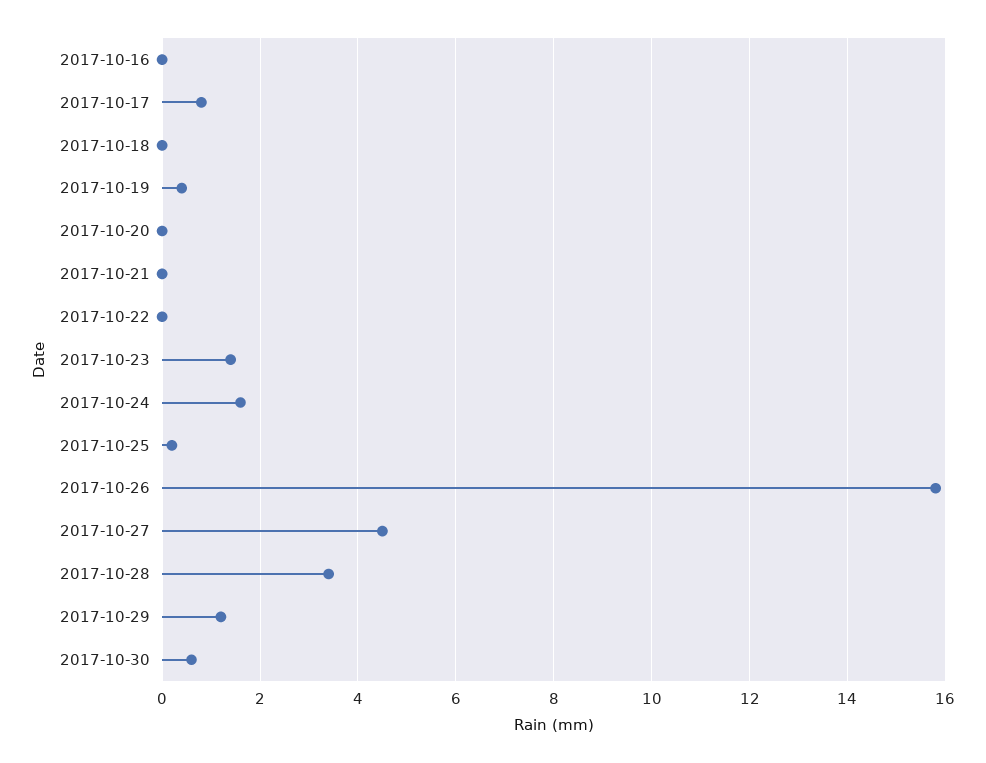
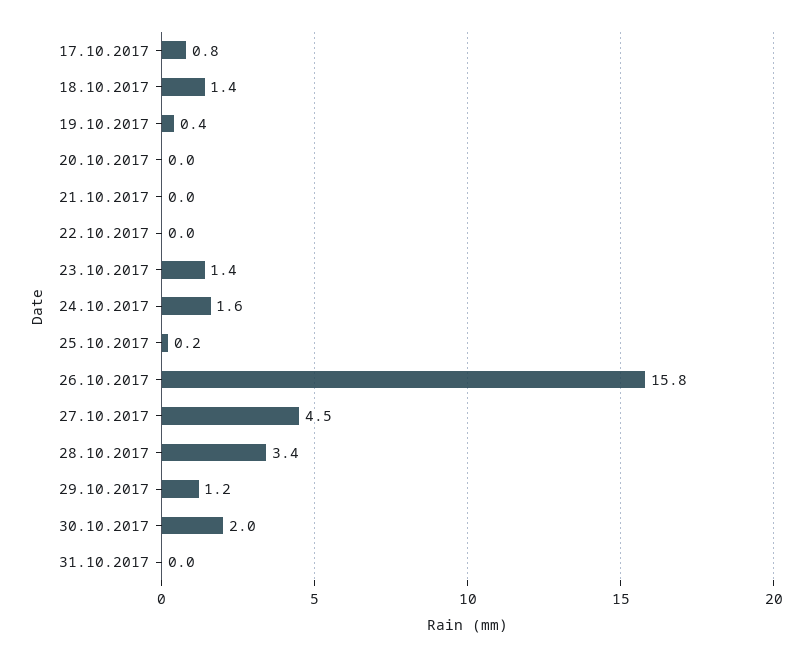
2017-10-16: 0 -> none
2017-10-18: 0 -> 1.4
2017-10-30: 0.5 -> 2
31.10.2017: none -> 0

